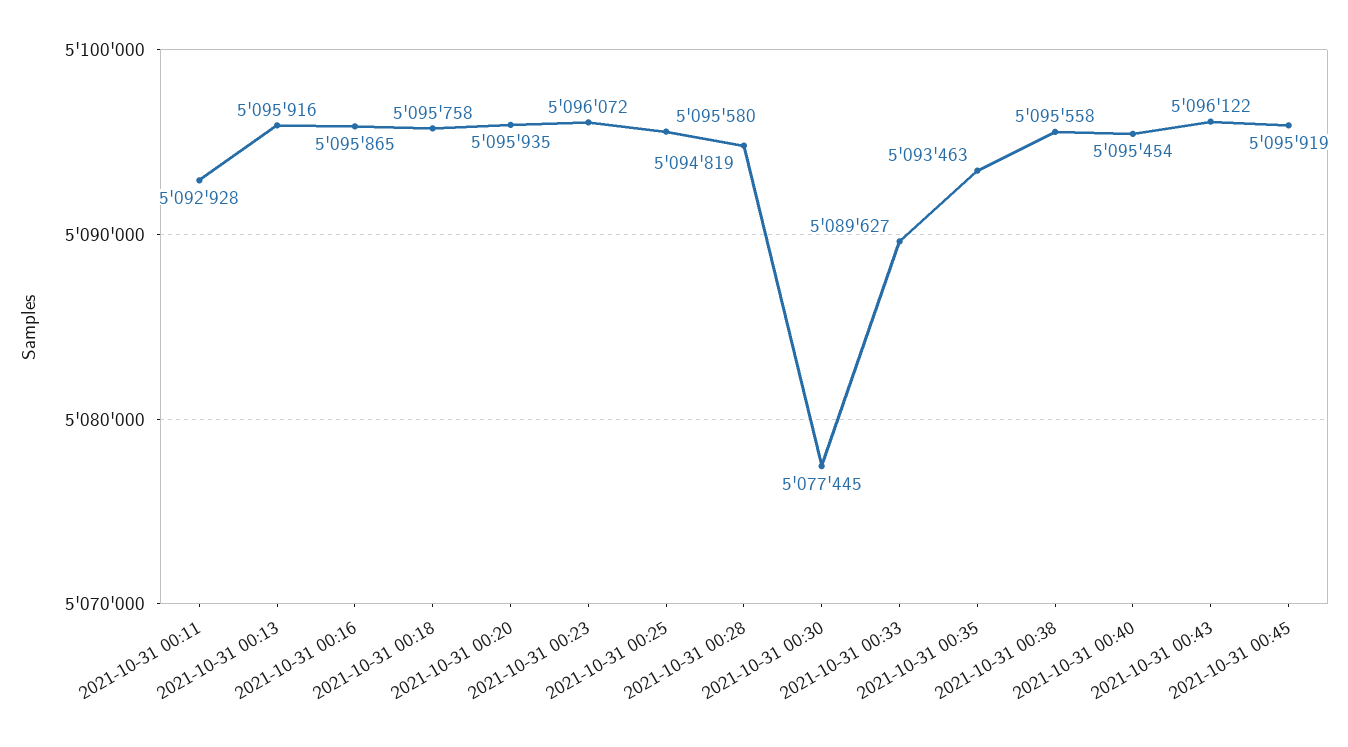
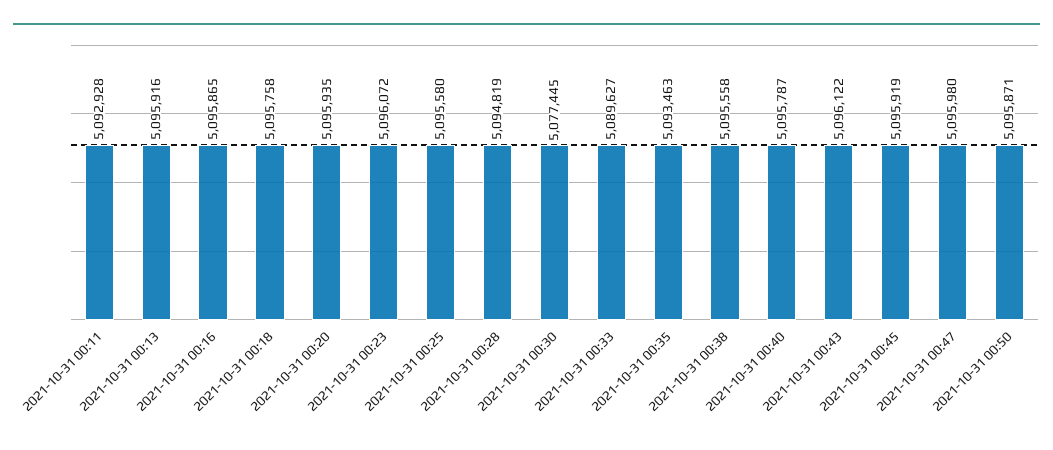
2021-10-31 00:40: 5095454 -> 5095787
2021-10-31 00:47: none -> 5095980
2021-10-31 00:50: none -> 5095871

